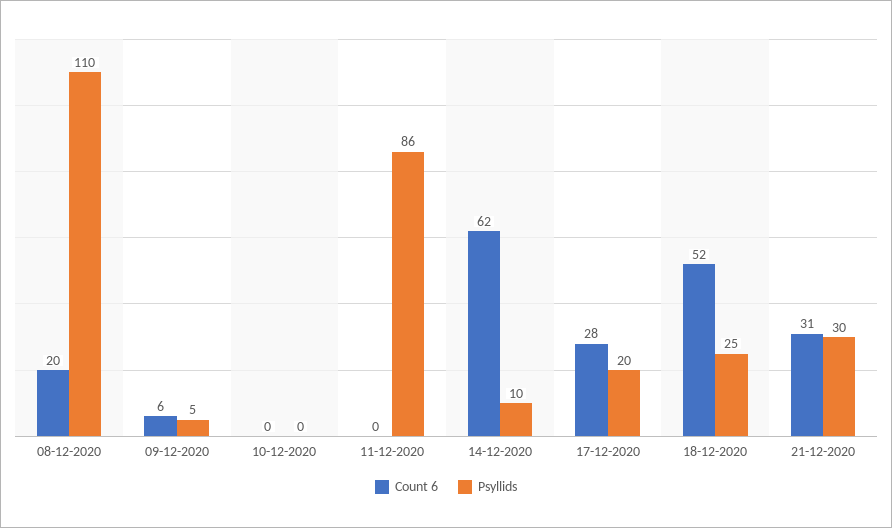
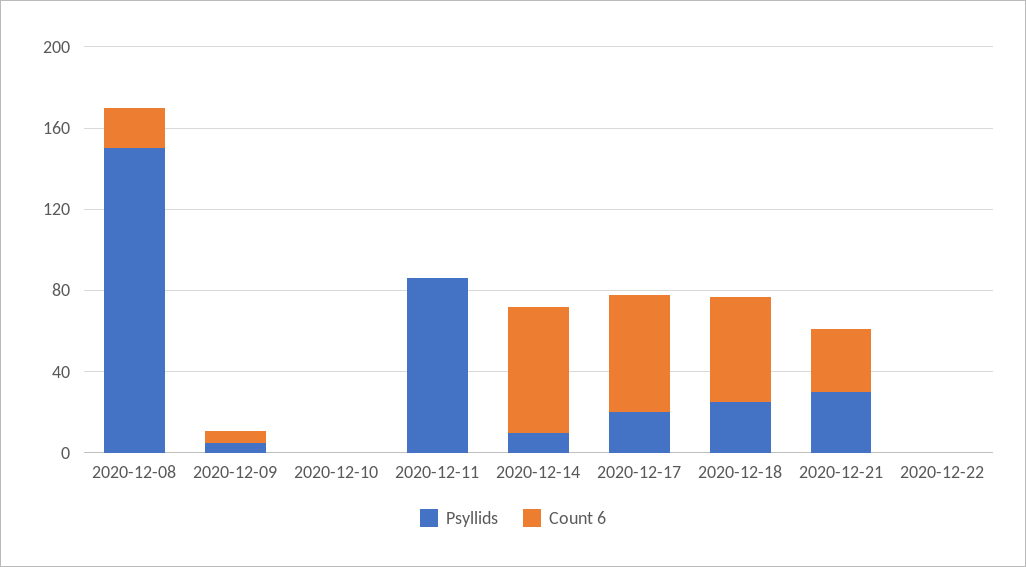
Psyllids, 08-12-2020: 110 -> 150
Count 6, 17-12-2020: 28 -> 60
Psyllids, 2020-12-22: none -> 0
Count 6, 2020-12-22: none -> 0

